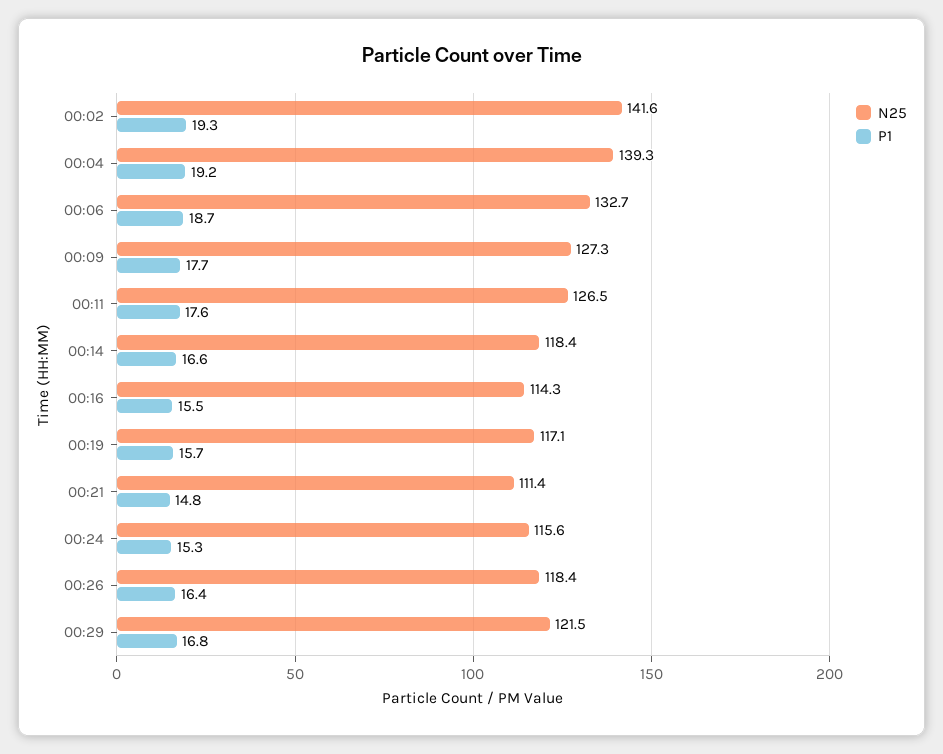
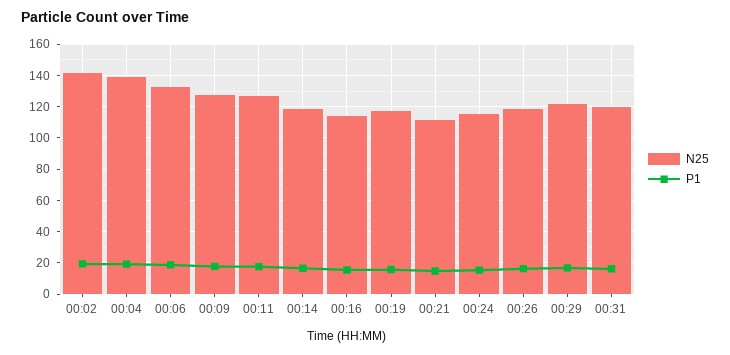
N25, 00:31: none -> 120
P1, 00:31: none -> 15

